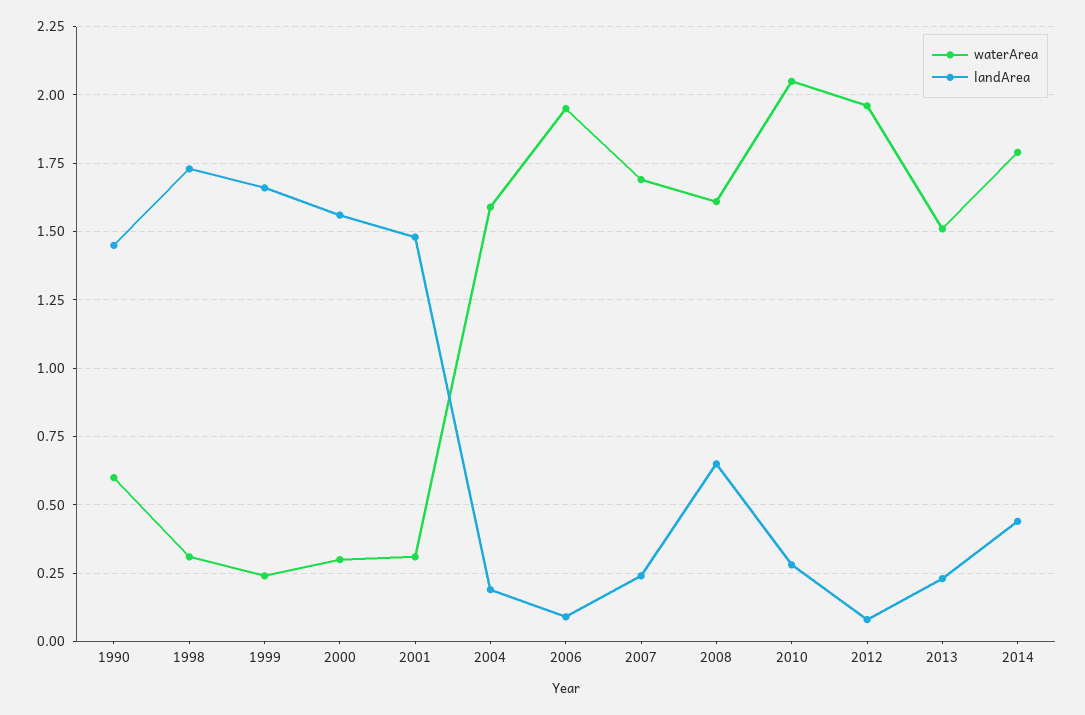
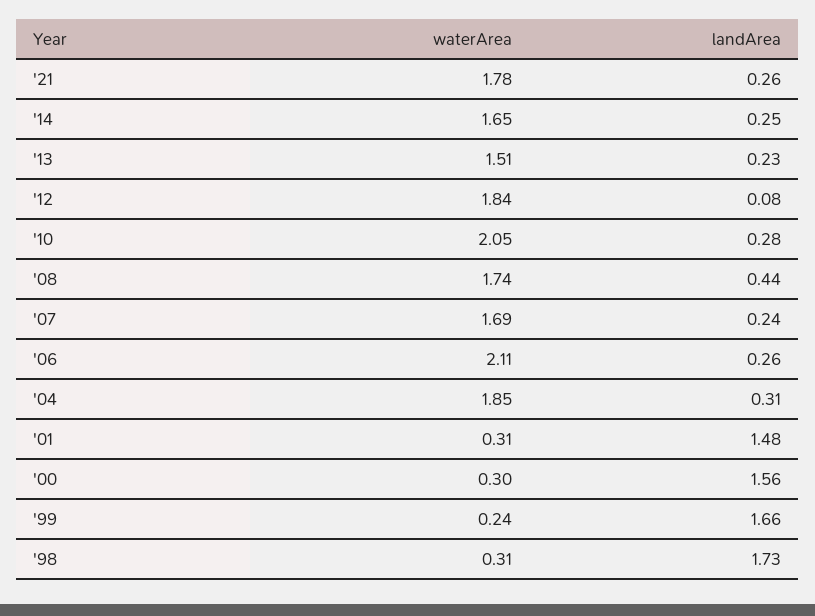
waterArea, 1990: 0.6 -> none
landArea, 1990: 1.45 -> none
waterArea, 2004: 1.6 -> 1.85
landArea, 2004: 0.2 -> 0.31
waterArea, 2006: 1.95 -> 2.11
landArea, 2006: 0.1 -> 0.26
waterArea, 2008: 1.6 -> 1.74
landArea, 2008: 0.65 -> 0.44
waterArea, 2012: 1.95 -> 1.84
waterArea, 2014: 1.8 -> 1.65
landArea, 2014: 0.45 -> 0.25
waterArea, '21: none -> 1.78
landArea, '21: none -> 0.26

